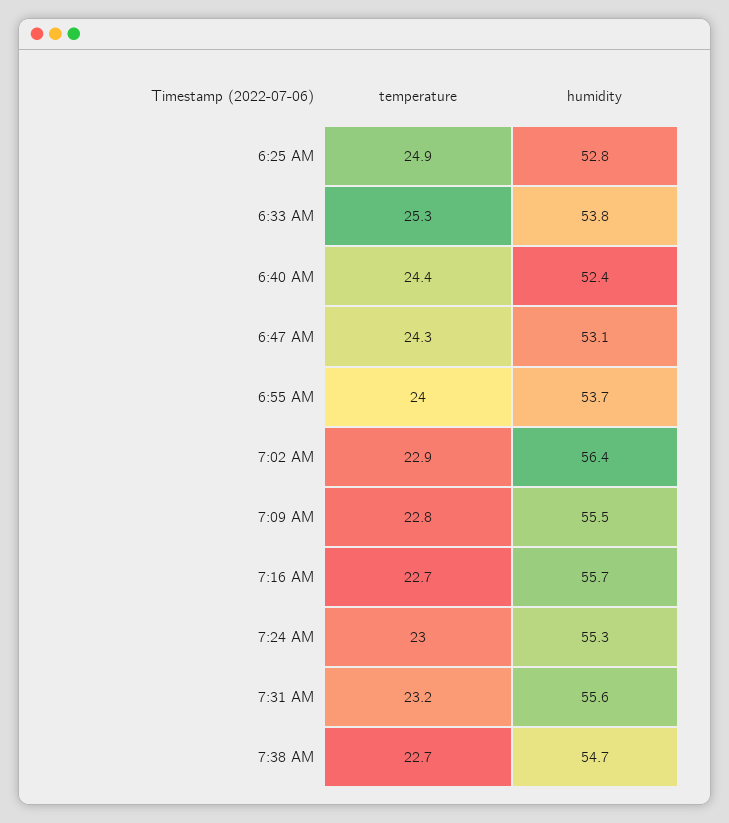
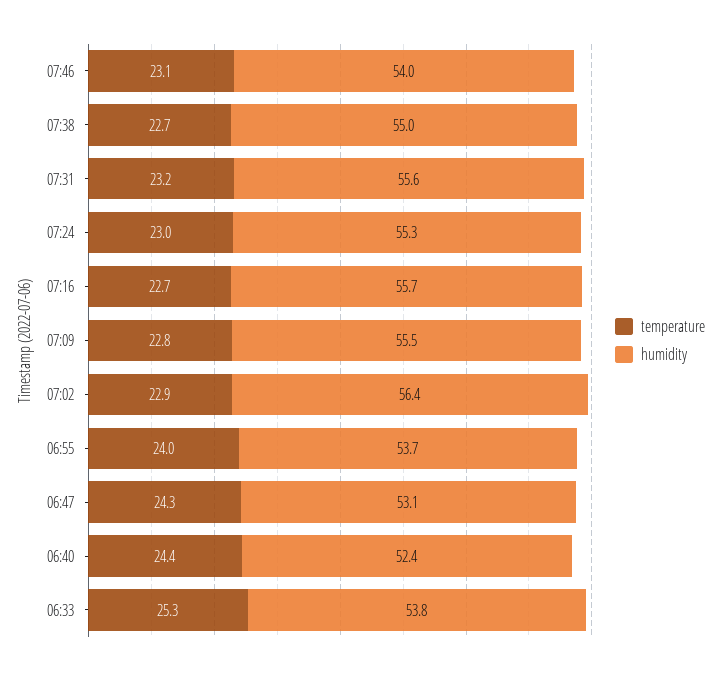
temperature, 6:25 AM: 24.9 -> none
humidity, 6:25 AM: 52.8 -> none
humidity, 7:38 AM: 54.7 -> 55
temperature, 07:46: none -> 23.1
humidity, 07:46: none -> 54

